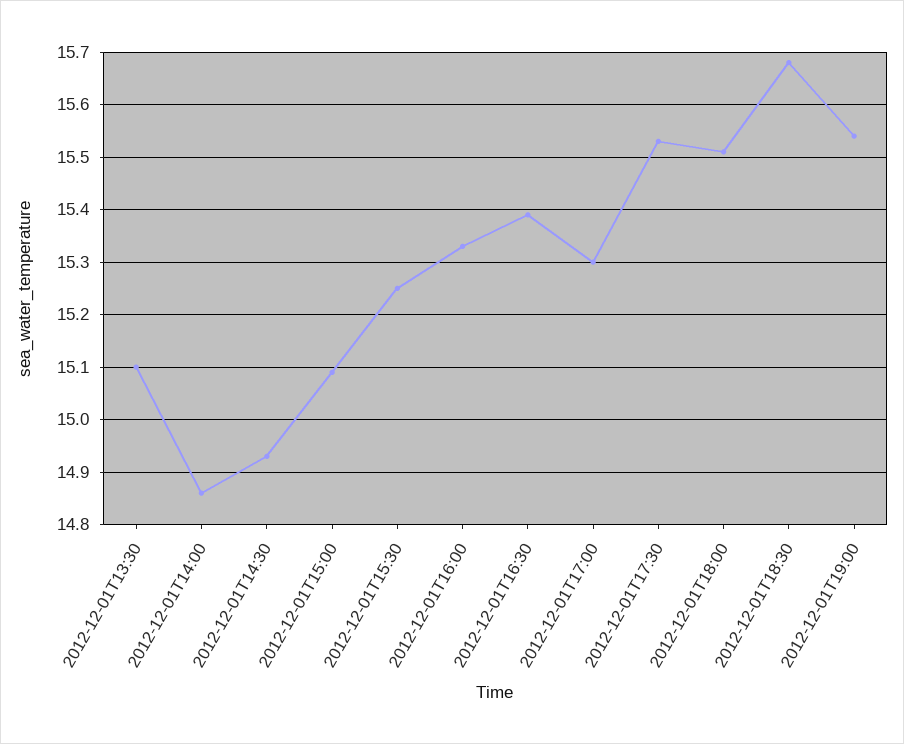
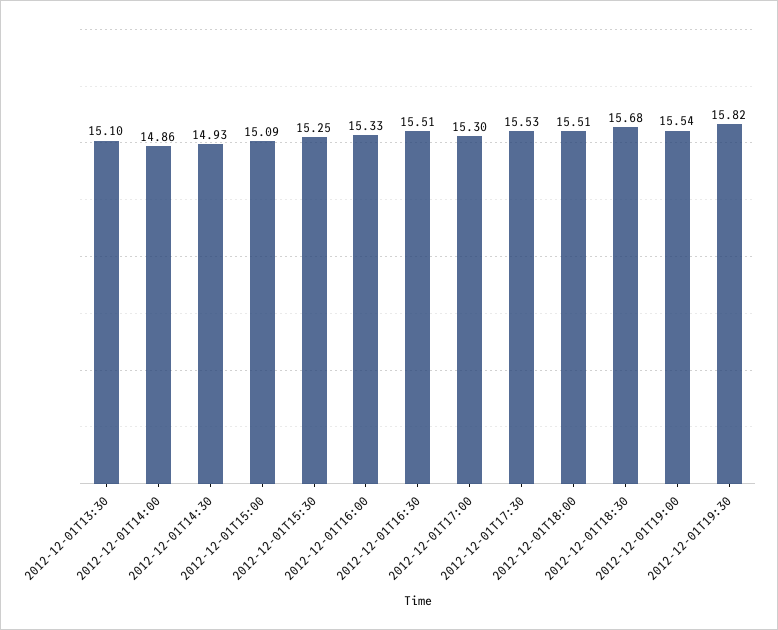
2012-12-01T16:30: 15.4 -> 15.51
2012-12-01T19:30: none -> 15.82

